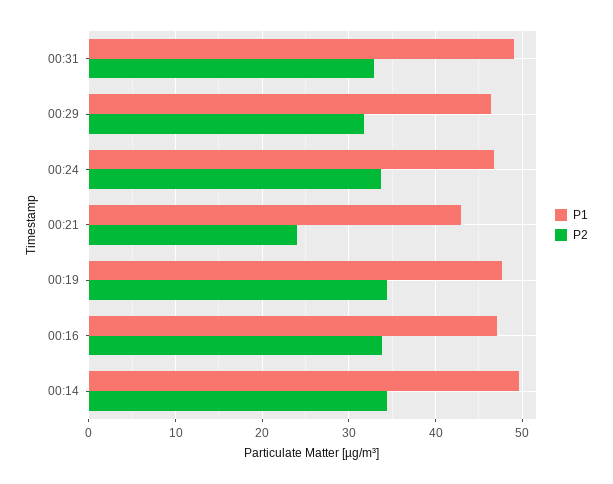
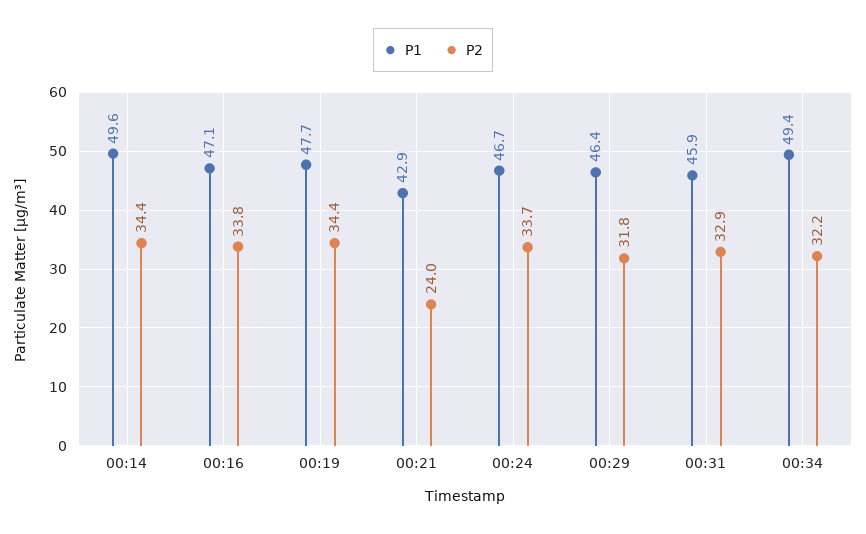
P1, 00:31: 49 -> 45.9
P1, 00:34: none -> 49.4
P2, 00:34: none -> 32.2

